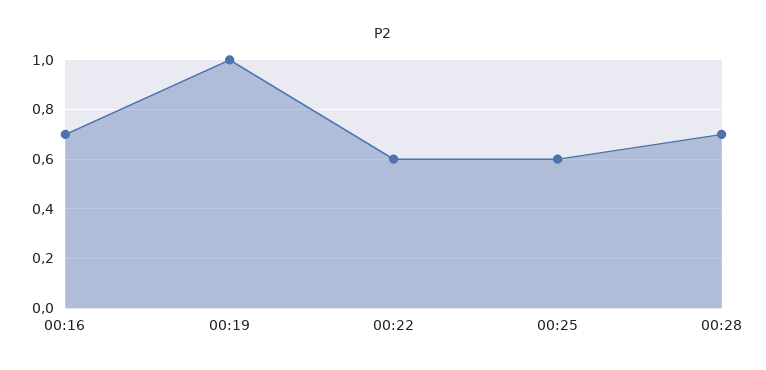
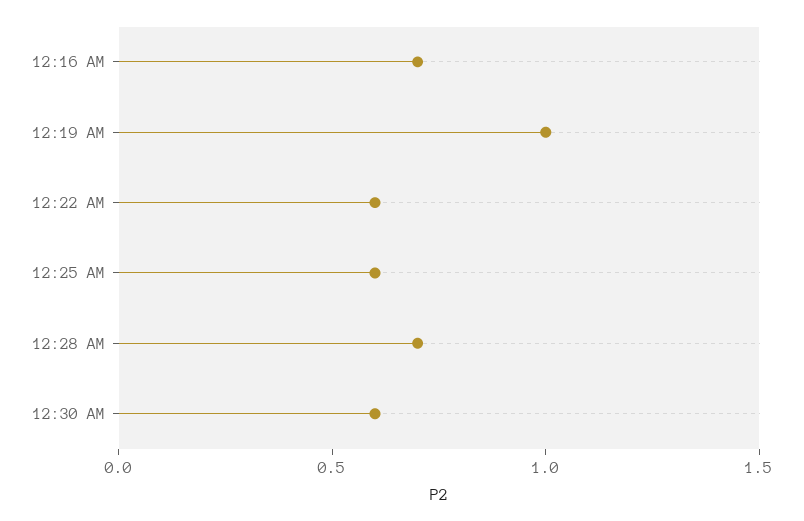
12:30 AM: none -> 0.6

